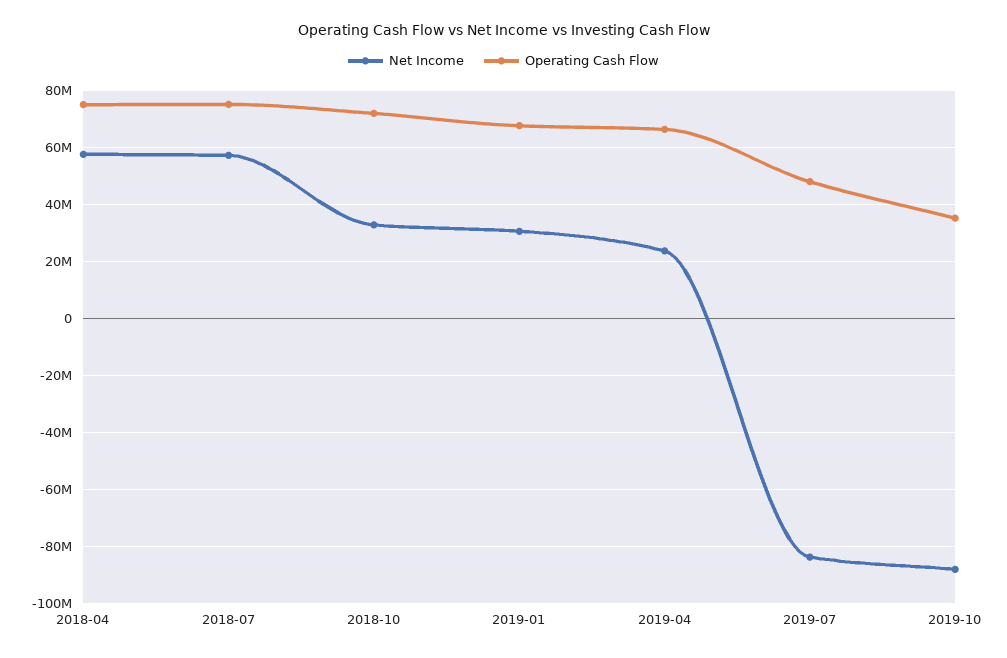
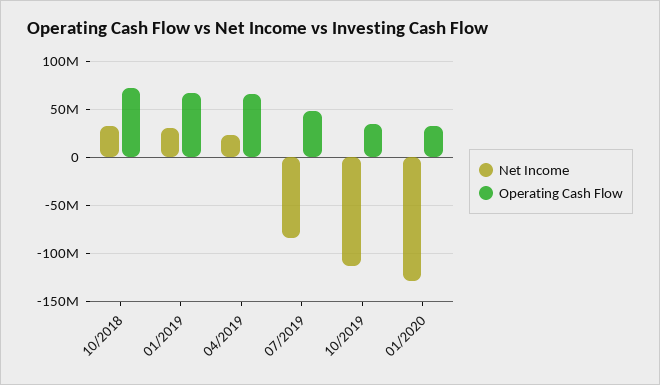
Net Income, 2018-04: 57500000 -> none
Operating Cash Flow, 2018-04: 75000000 -> none
Net Income, 2018-07: 57500000 -> none
Operating Cash Flow, 2018-07: 75000000 -> none
Net Income, 2019-10: -87500000 -> -110000000
Net Income, 01/2020: none -> -130000000
Operating Cash Flow, 01/2020: none -> 30000000

